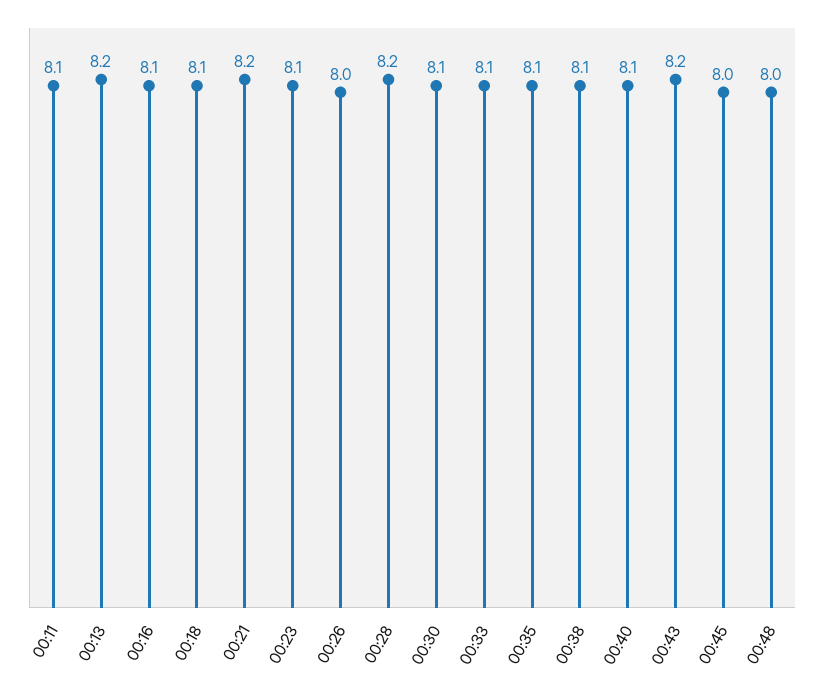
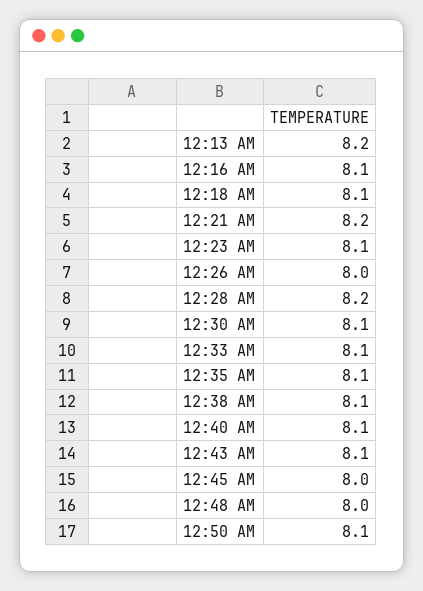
00:11: 8.1 -> none
00:43: 8.2 -> 8.1
12:50 AM: none -> 8.1

